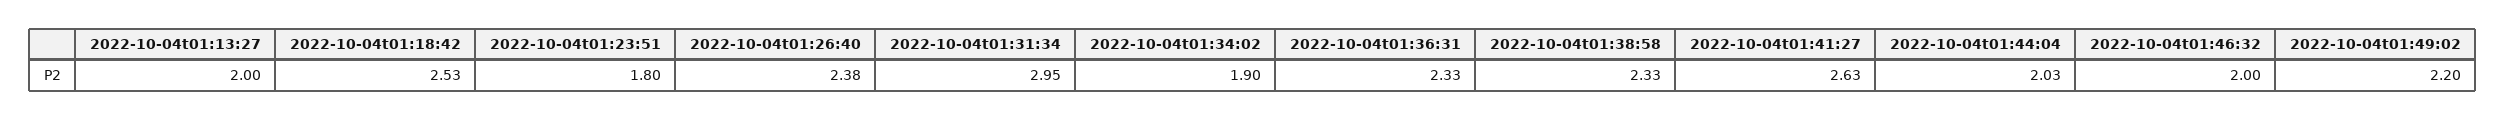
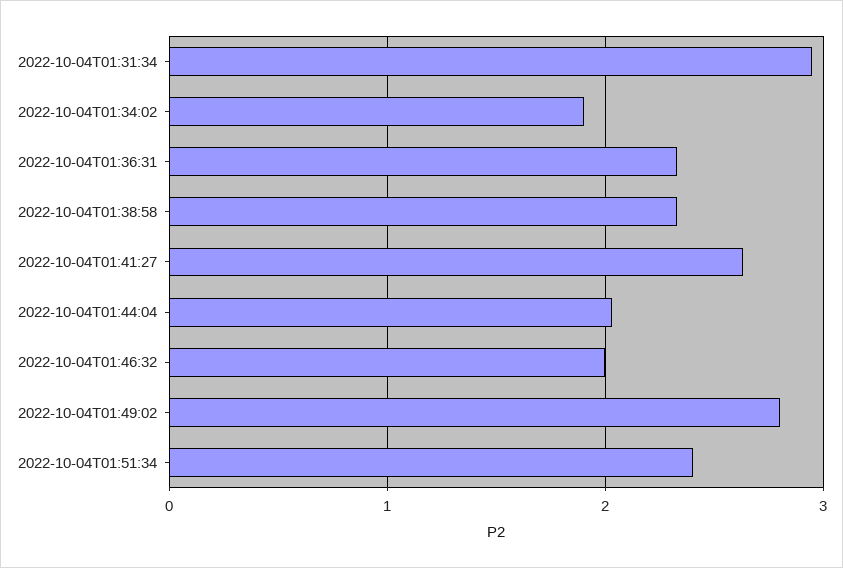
2022-10-04t01:13:27: 2 -> none
2022-10-04t01:18:42: 2.53 -> none
2022-10-04t01:23:51: 1.8 -> none
2022-10-04t01:26:40: 2.38 -> none
2022-10-04t01:49:02: 2.2 -> 2.8
2022-10-04T01:51:34: none -> 2.4

